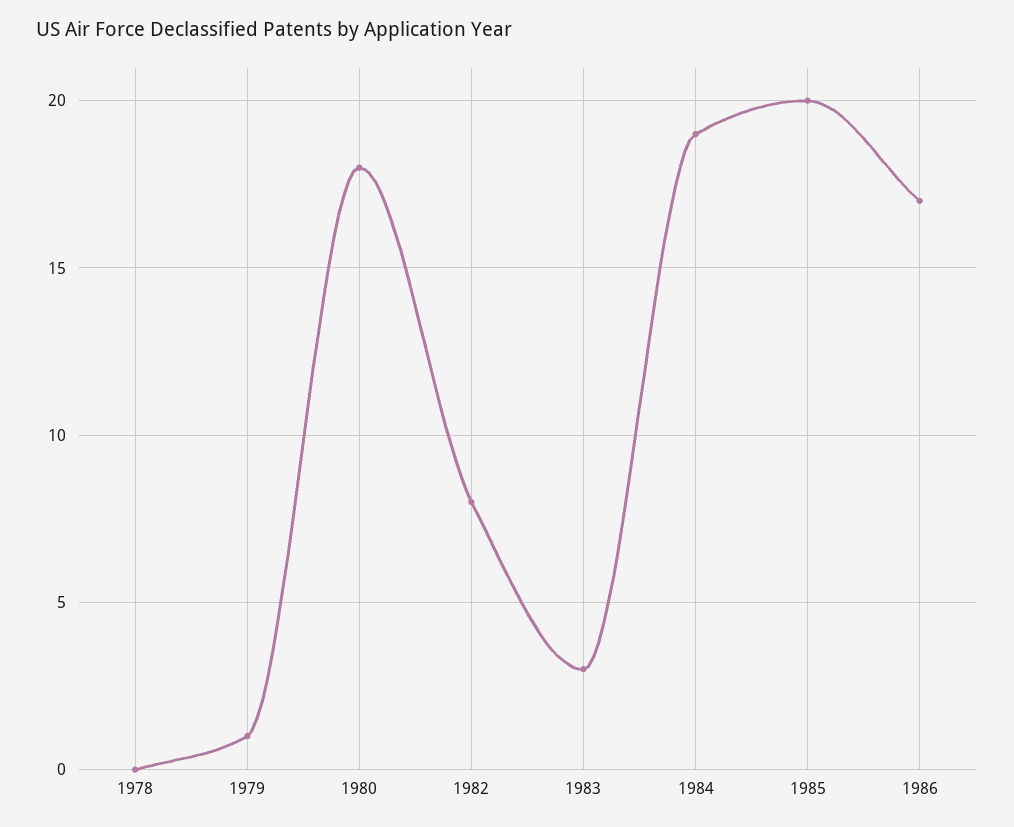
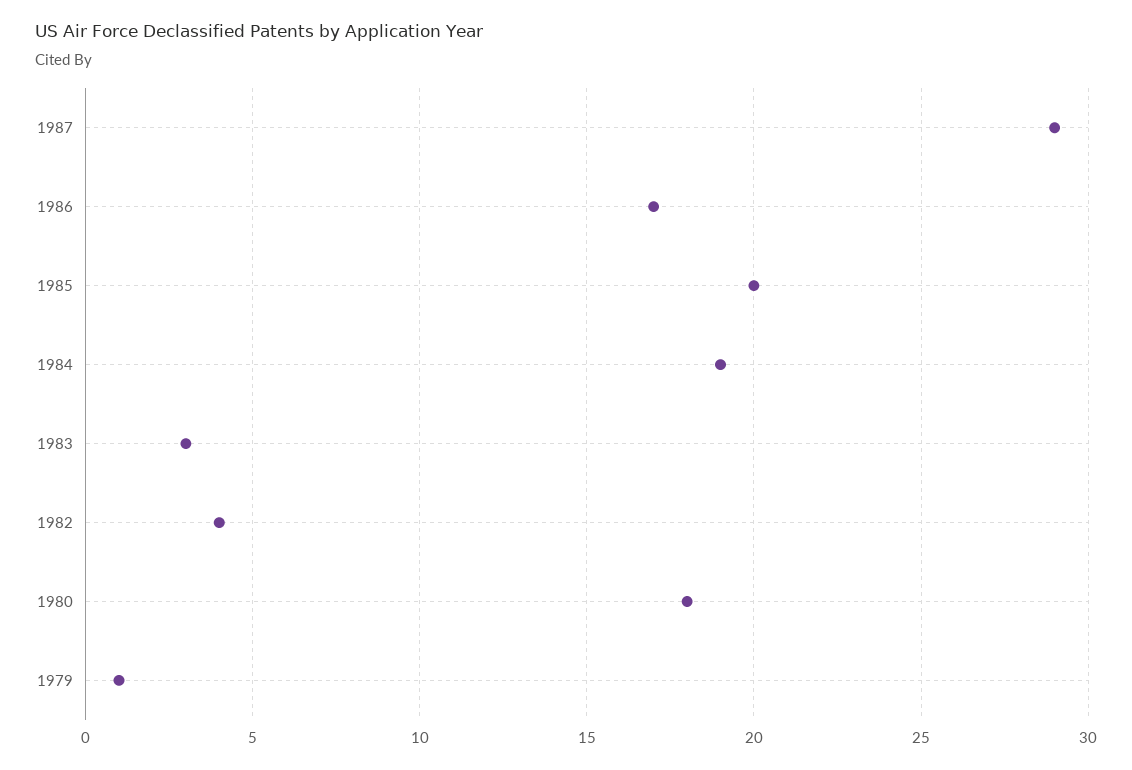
1978: 0 -> none
1982: 8 -> 4
1987: none -> 29

